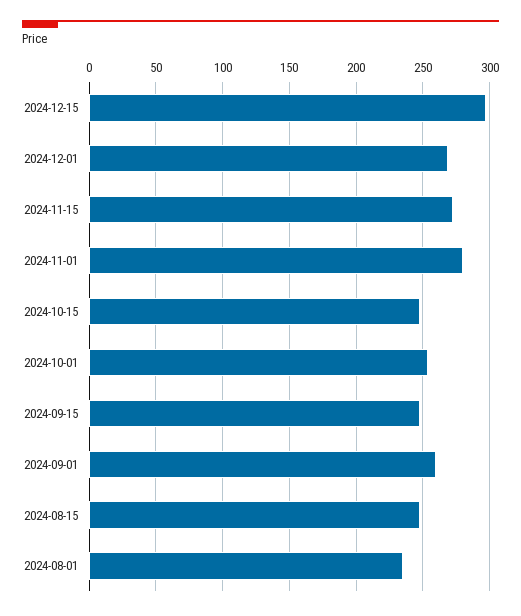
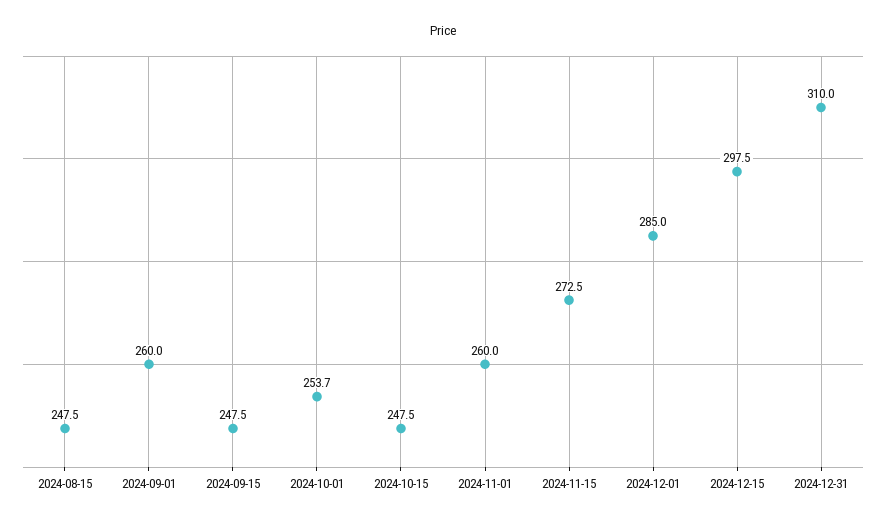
2024-12-01: 270 -> 285
2024-11-01: 280 -> 260
2024-08-01: 235 -> none
2024-12-31: none -> 310

